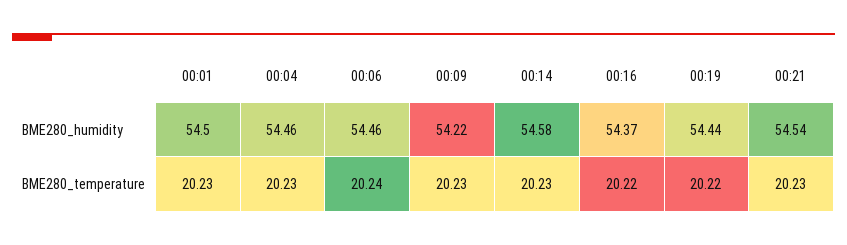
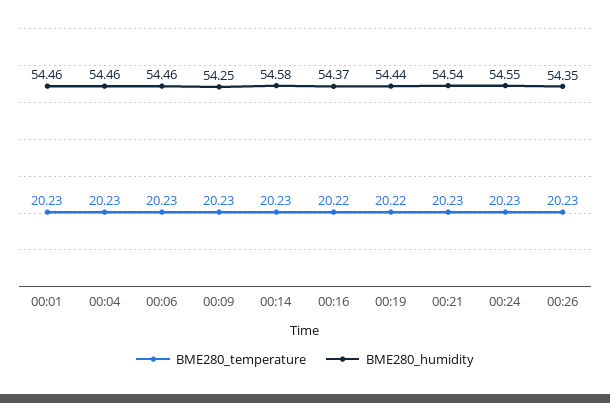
BME280_humidity, 00:01: 54.5 -> 54.46
BME280_humidity, 00:09: 54.22 -> 54.25
BME280_temperature, 00:06: 20.24 -> 20.23
BME280_temperature, 00:24: none -> 20.23
BME280_humidity, 00:24: none -> 54.55
BME280_temperature, 00:26: none -> 20.23
BME280_humidity, 00:26: none -> 54.35

